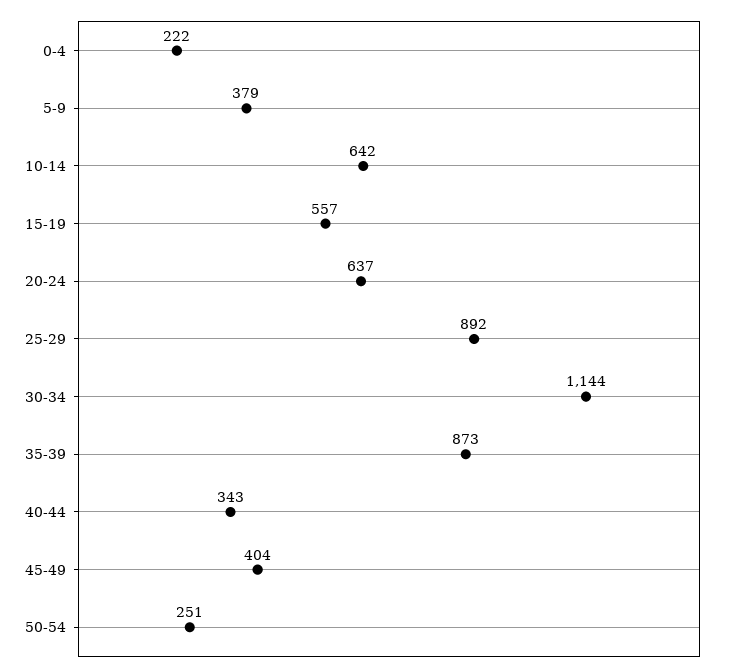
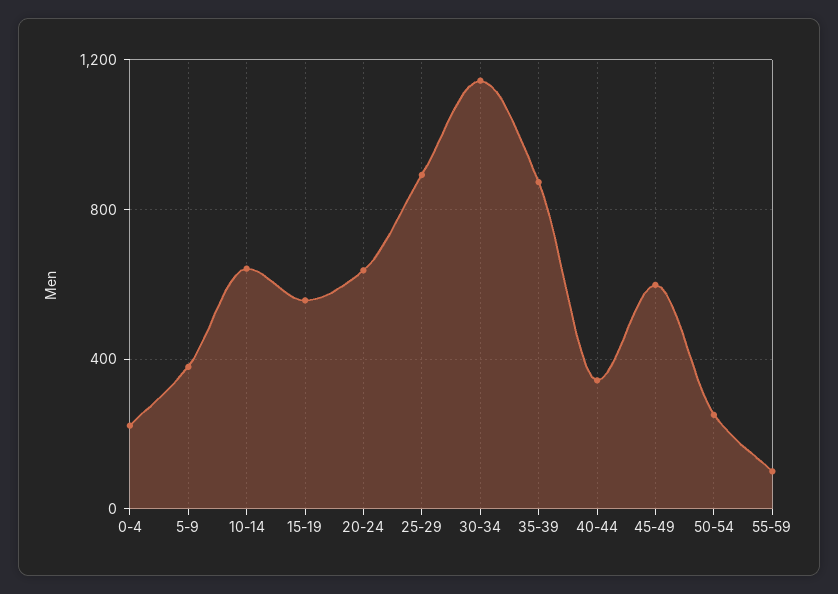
45-49: 404 -> 600
55-59: none -> 100

